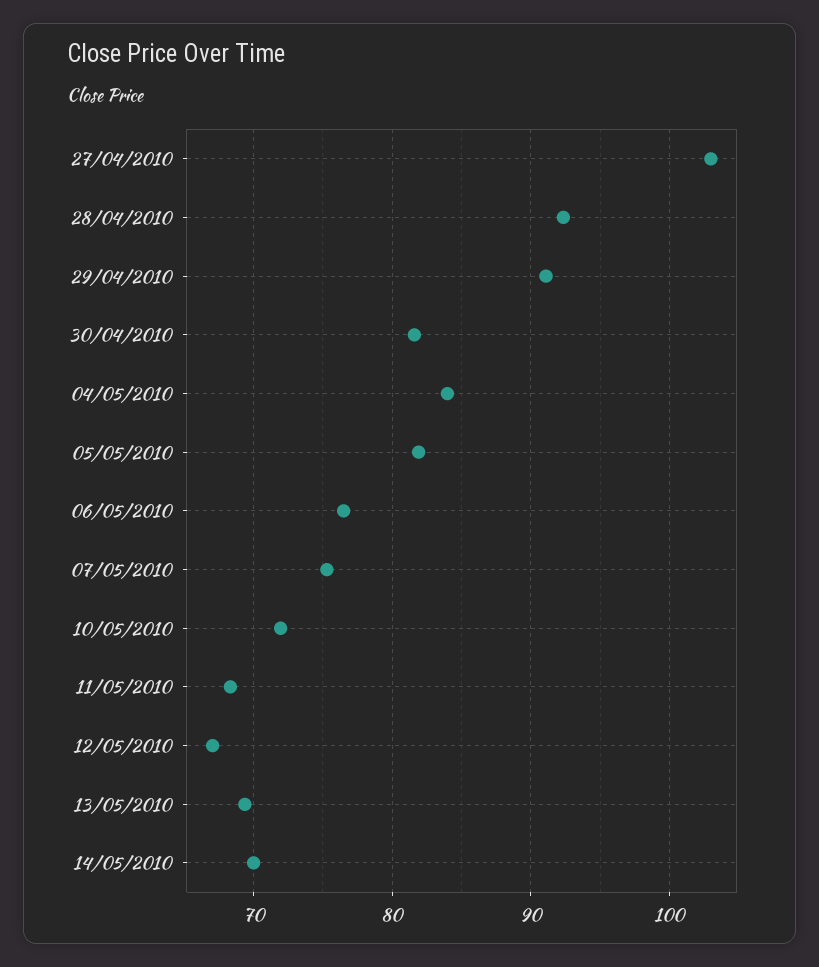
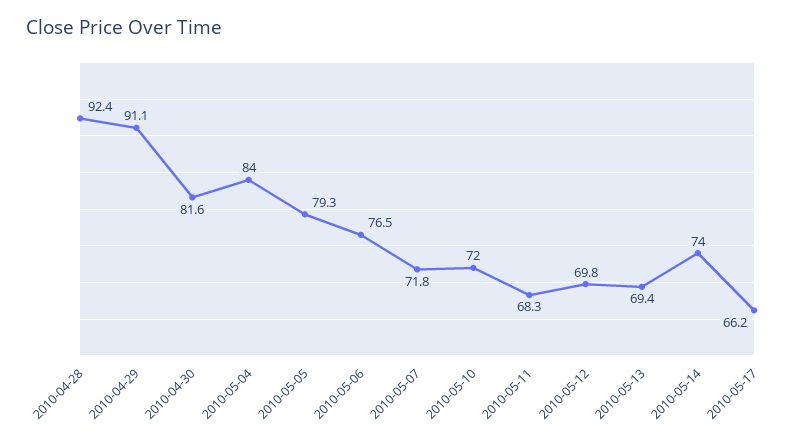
27/04/2010: 103 -> none
05/05/2010: 82 -> 79.3
07/05/2010: 75 -> 71.8
12/05/2010: 67 -> 69.8
14/05/2010: 70 -> 74
2010-05-17: none -> 66.2

